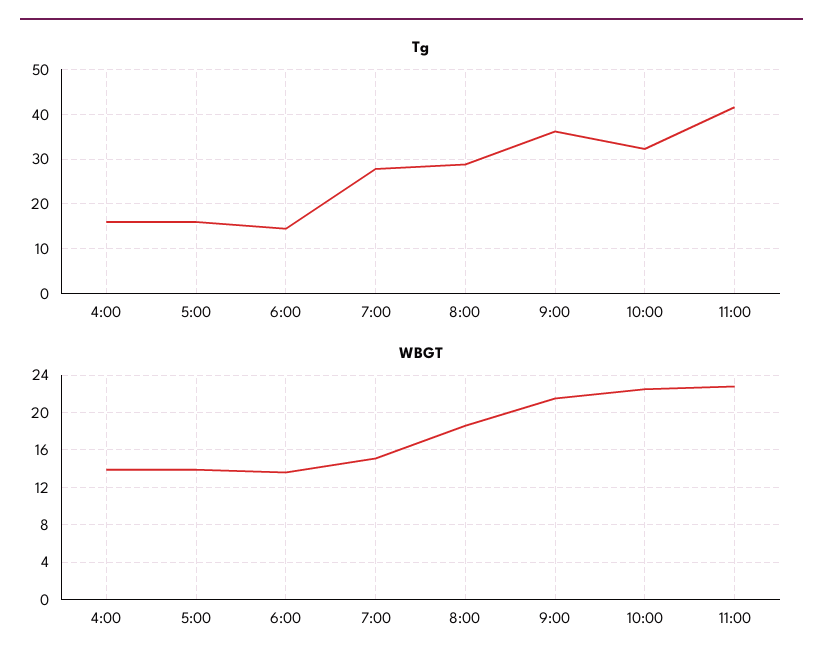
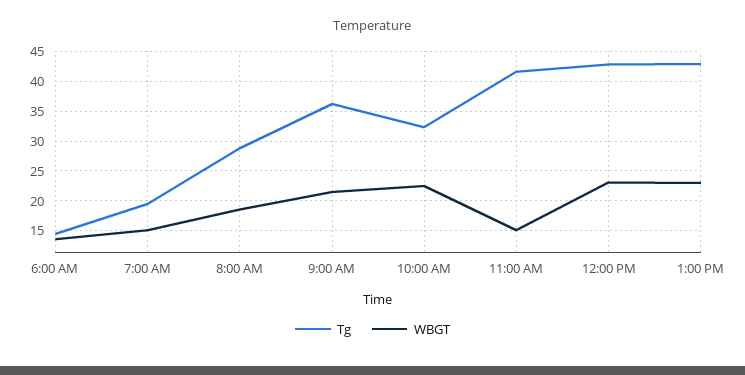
Tg, 4:00: 16 -> none
Tg, 5:00: 16 -> none
Tg, 7:00: 28 -> 20
WBGT, 4:00: 14 -> none
WBGT, 5:00: 14 -> none
WBGT, 11:00: 23 -> 15
Tg, 12:00 PM: none -> 42.5
WBGT, 12:00 PM: none -> 22.5
Tg, 1:00 PM: none -> 42.5
WBGT, 1:00 PM: none -> 22.5

